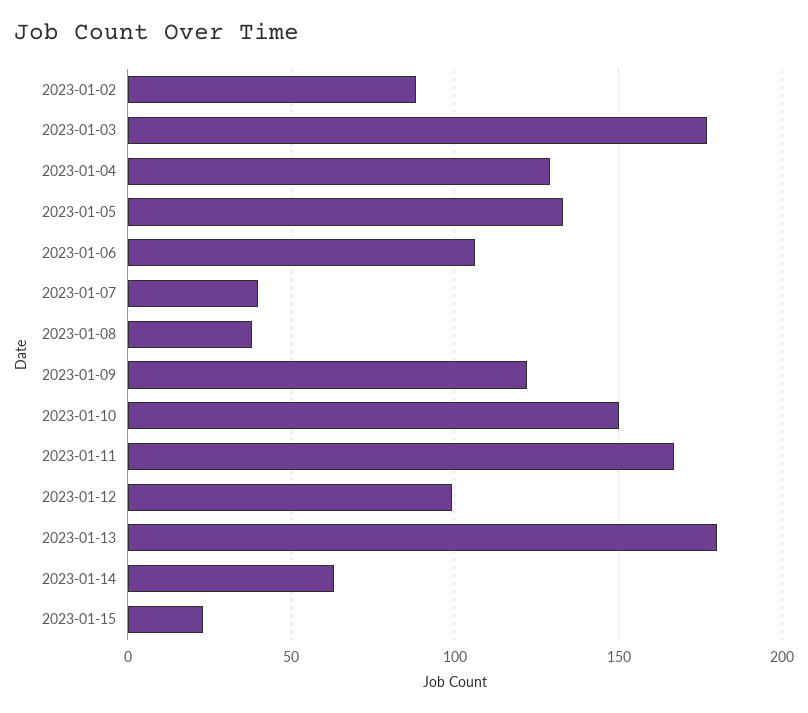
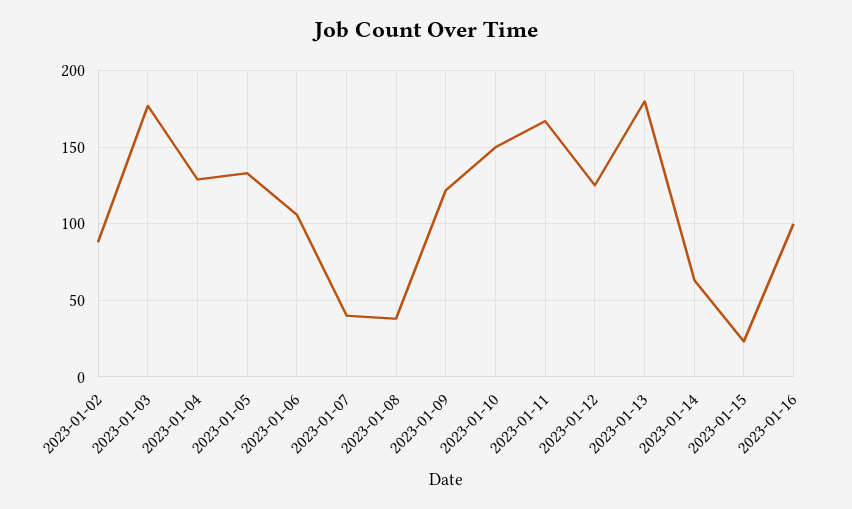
2023-01-12: 100 -> 125
2023-01-16: none -> 100

